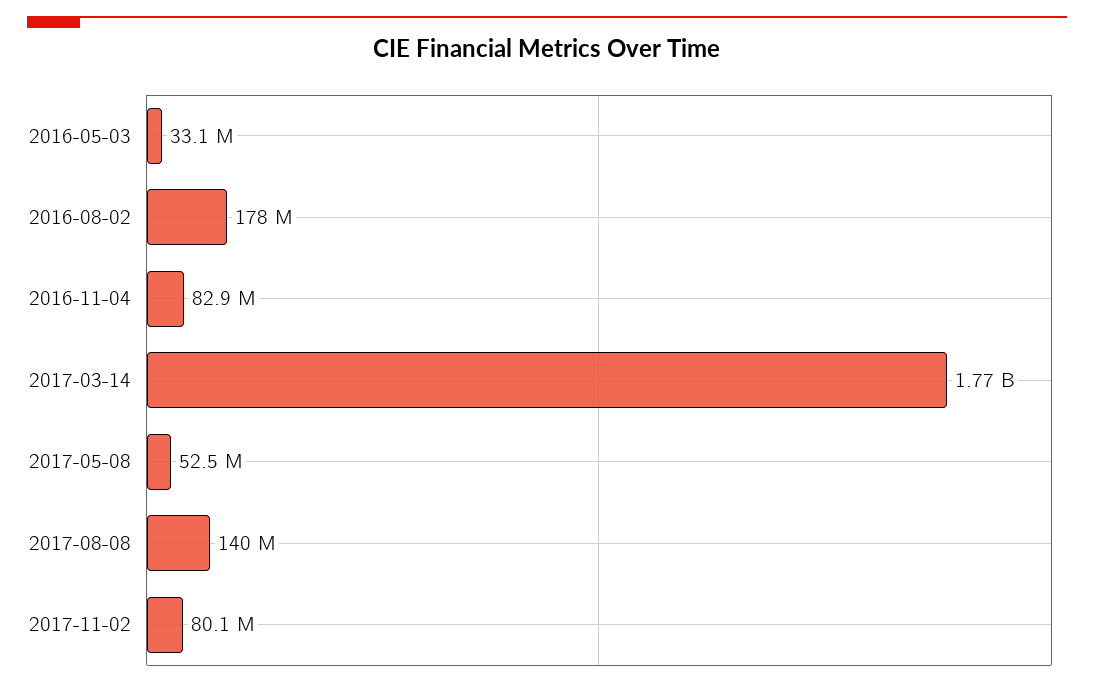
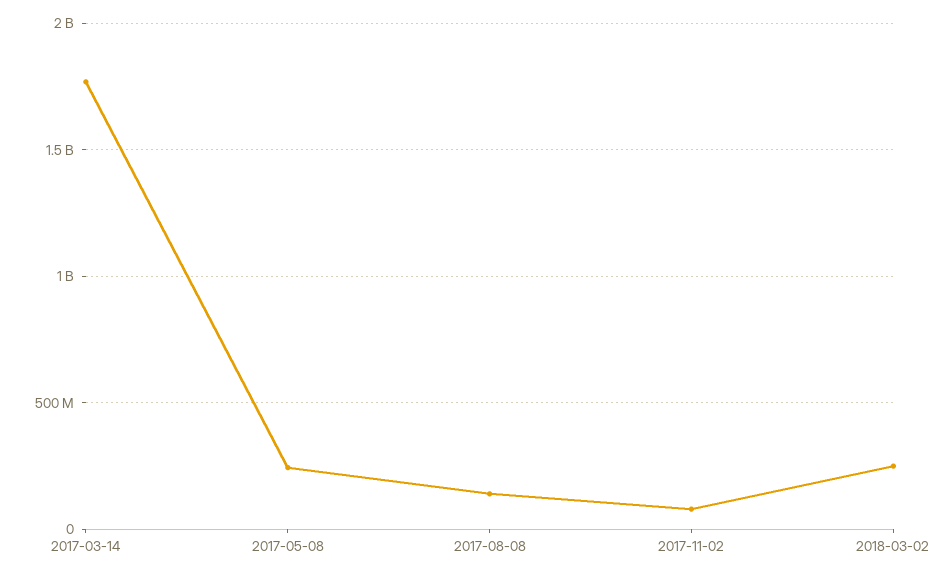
2016-05-03: 33100000 -> none
2016-08-02: 178000000 -> none
2016-11-04: 82900000 -> none
2017-05-08: 52500000 -> 250000000
2018-03-02: none -> 250000000

